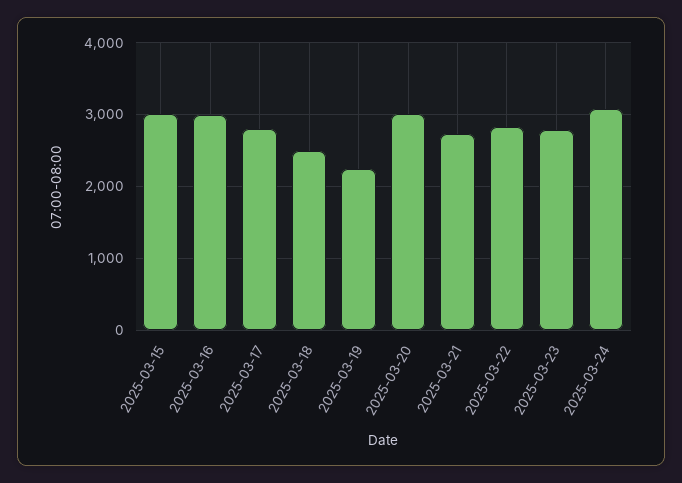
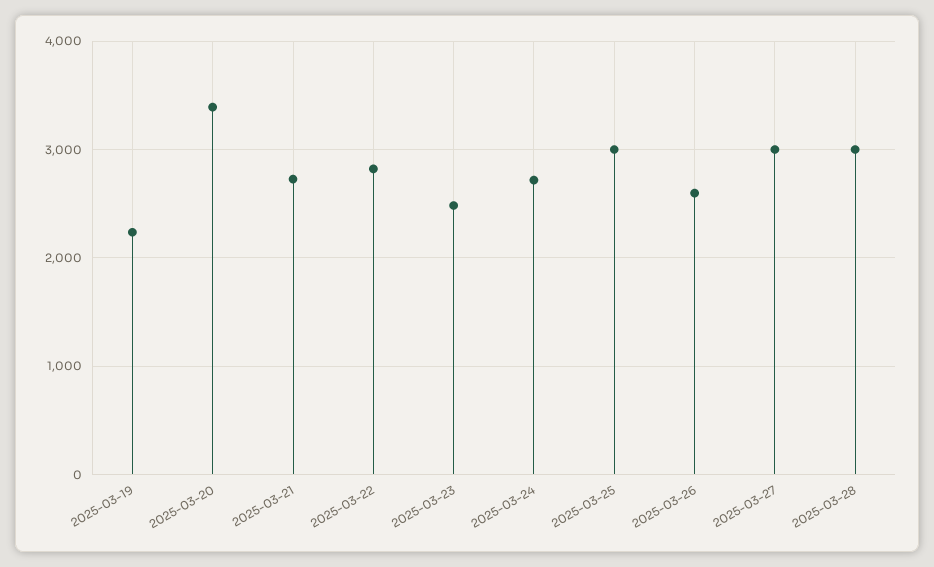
2025-03-15: 3000 -> none
2025-03-16: 3000 -> none
2025-03-17: 2800 -> none
2025-03-18: 2500 -> none
2025-03-20: 3000 -> 3400
2025-03-23: 2800 -> 2500
2025-03-24: 3100 -> 2700
2025-03-25: none -> 3000
2025-03-26: none -> 2600
2025-03-27: none -> 3000
2025-03-28: none -> 3000

